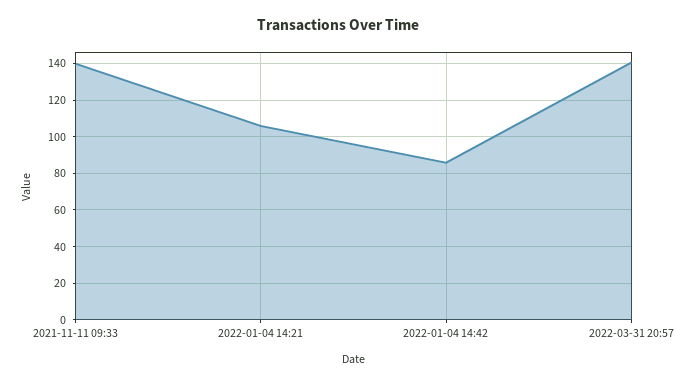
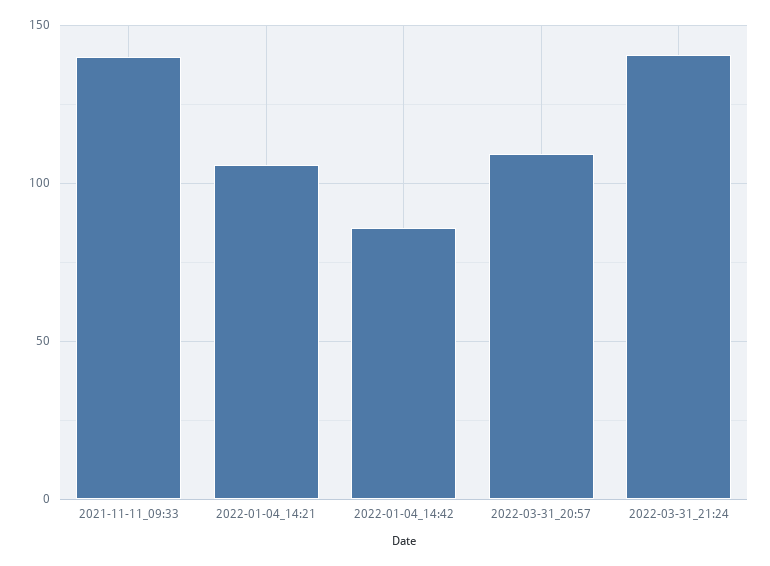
2022-03-31 20:57: 140 -> 110
2022-03-31_21:24: none -> 140

